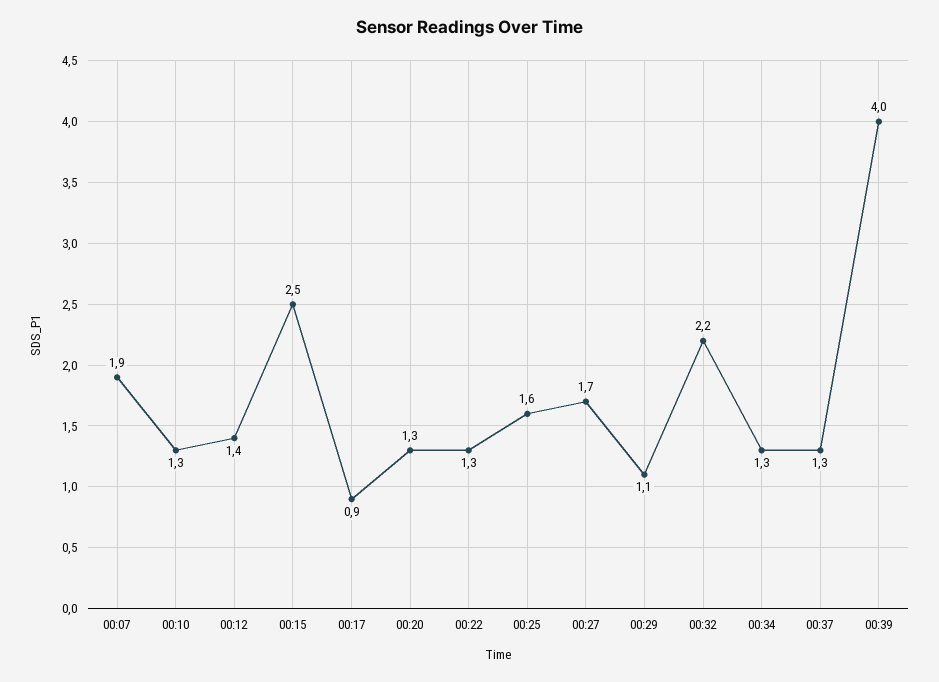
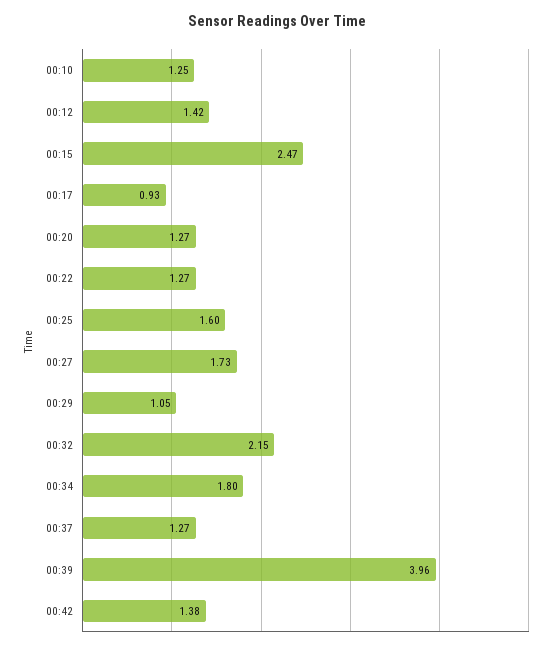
00:07: 1.9 -> none
00:34: 1.3 -> 1.8
00:42: none -> 1.38

